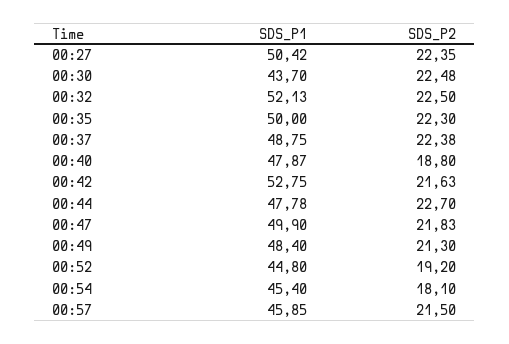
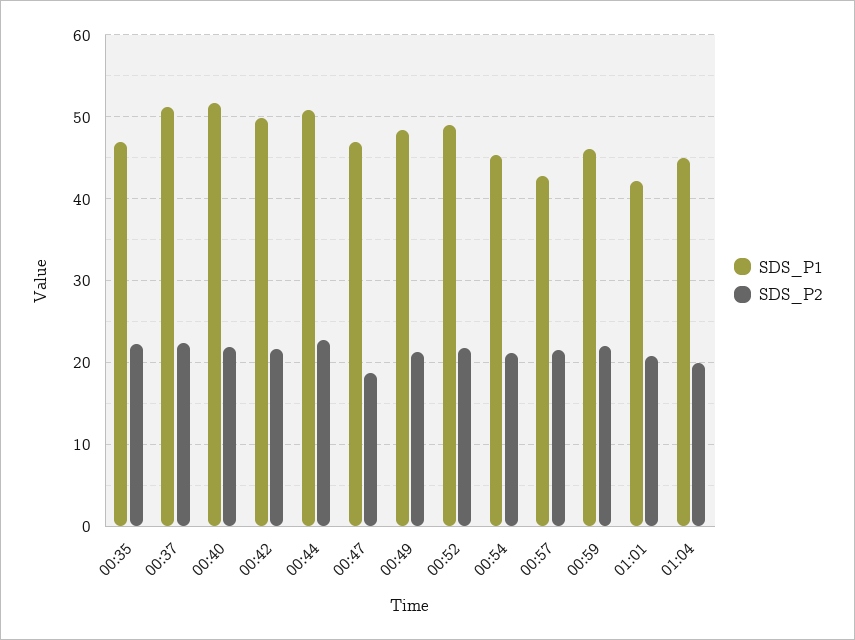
SDS_P1, 00:27: 50.42 -> none
SDS_P2, 00:27: 22.35 -> none
SDS_P1, 00:30: 43.7 -> none
SDS_P2, 00:30: 22.48 -> none
SDS_P1, 00:32: 52.13 -> none
SDS_P2, 00:32: 22.5 -> none
SDS_P1, 00:35: 50 -> 47
SDS_P1, 00:37: 48.75 -> 51
SDS_P1, 00:40: 47.87 -> 52
SDS_P2, 00:40: 18.8 -> 22
SDS_P1, 00:42: 52.75 -> 50
SDS_P1, 00:44: 47.78 -> 51
SDS_P1, 00:47: 49.9 -> 47
SDS_P2, 00:47: 21.83 -> 19
SDS_P1, 00:52: 44.8 -> 49
SDS_P2, 00:52: 19.2 -> 22
SDS_P2, 00:54: 18.1 -> 21
SDS_P1, 00:57: 45.85 -> 43
SDS_P1, 00:59: none -> 46
SDS_P2, 00:59: none -> 22
SDS_P1, 01:01: none -> 42
SDS_P2, 01:01: none -> 21
SDS_P1, 01:04: none -> 45
SDS_P2, 01:04: none -> 20

